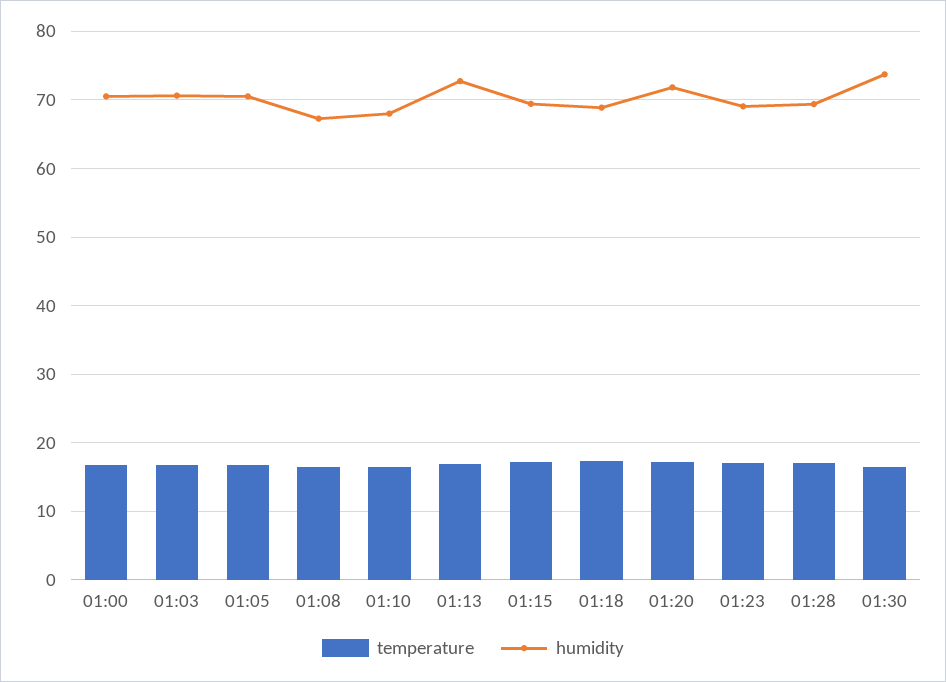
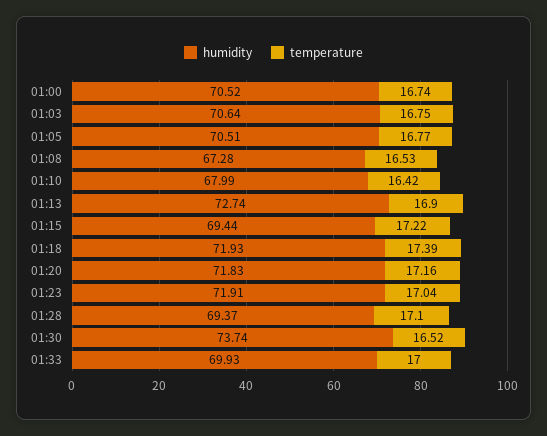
humidity, 01:18: 69 -> 71.93
humidity, 01:23: 69 -> 71.91
humidity, 01:33: none -> 69.93
temperature, 01:33: none -> 17

